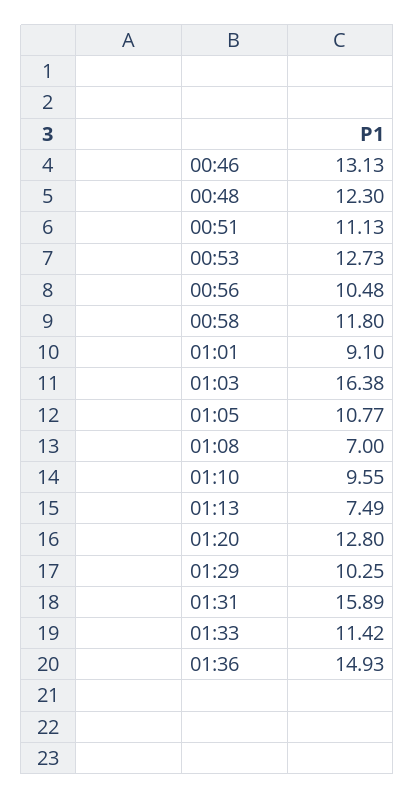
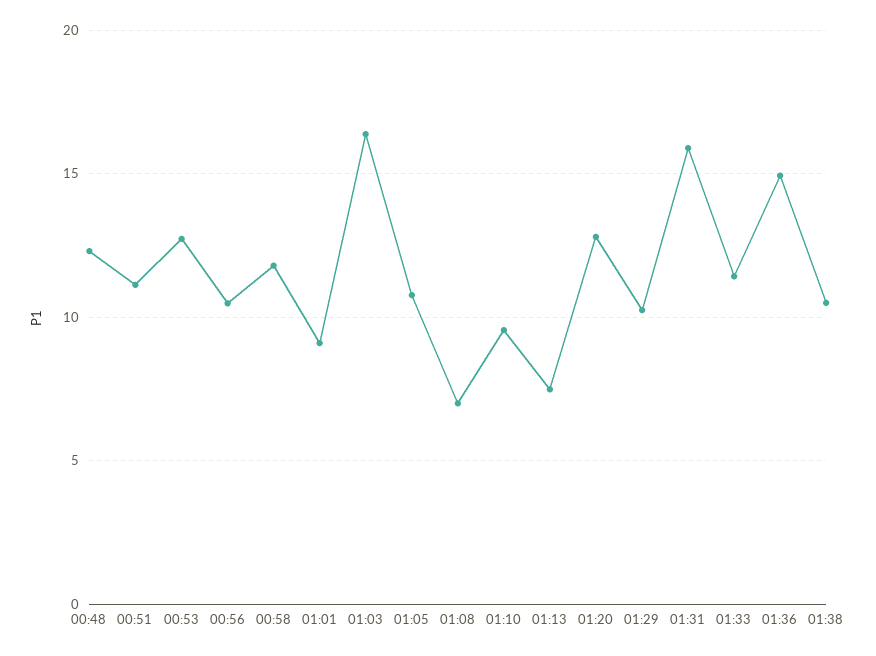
00:46: 13.13 -> none
01:38: none -> 10.5

